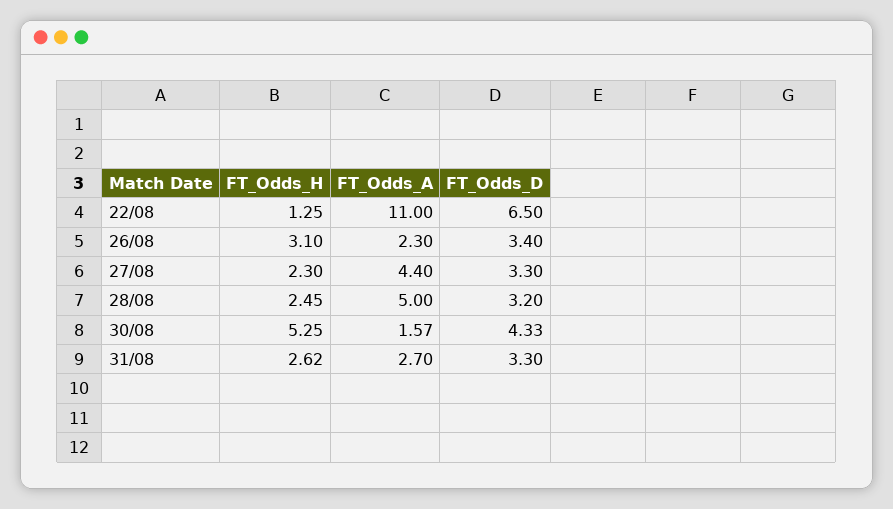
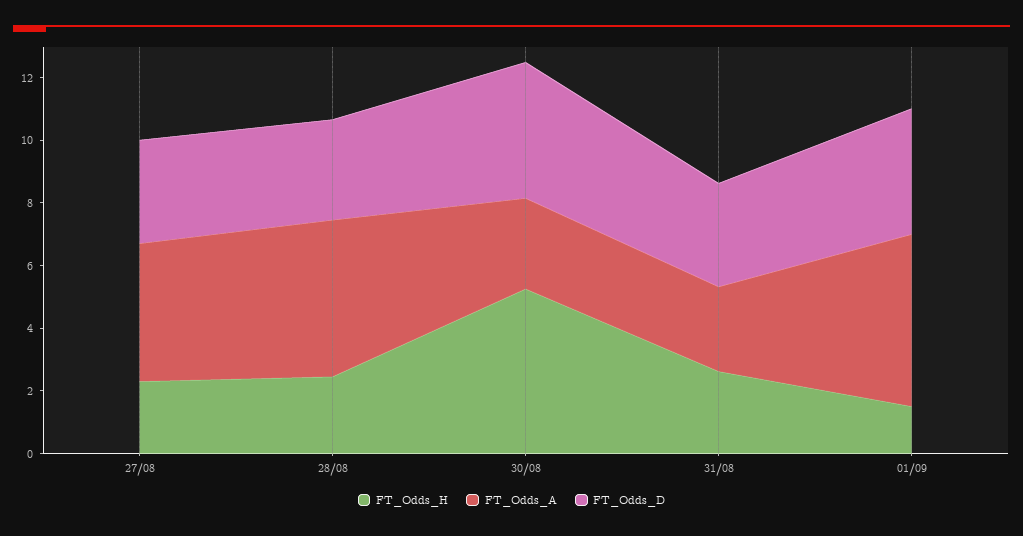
FT_Odds_H, 22/08: 1.25 -> none
FT_Odds_A, 22/08: 11 -> none
FT_Odds_D, 22/08: 6.5 -> none
FT_Odds_H, 26/08: 3.1 -> none
FT_Odds_A, 26/08: 2.3 -> none
FT_Odds_D, 26/08: 3.4 -> none
FT_Odds_A, 30/08: 1.57 -> 3
FT_Odds_H, 01/09: none -> 1.5
FT_Odds_A, 01/09: none -> 5.5
FT_Odds_D, 01/09: none -> 4

